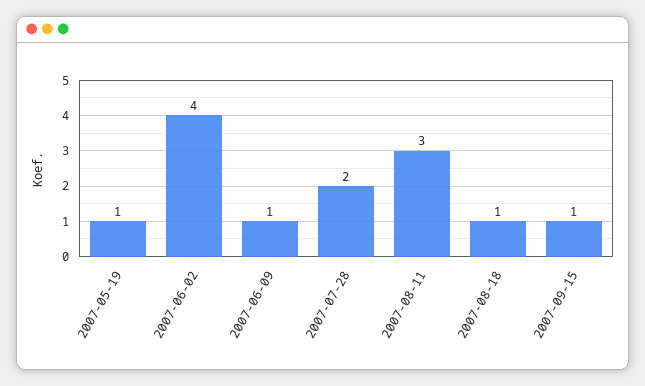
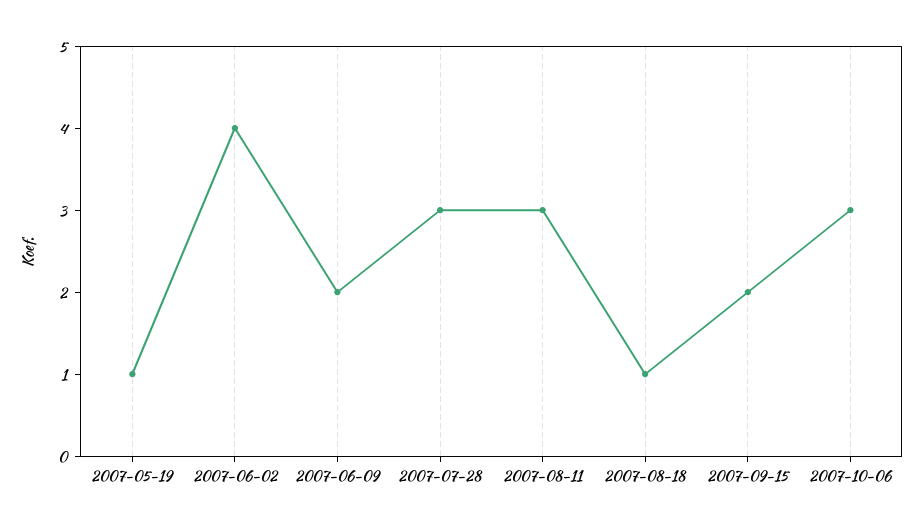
2007-06-09: 1 -> 2
2007-07-28: 2 -> 3
2007-09-15: 1 -> 2
2007-10-06: none -> 3

